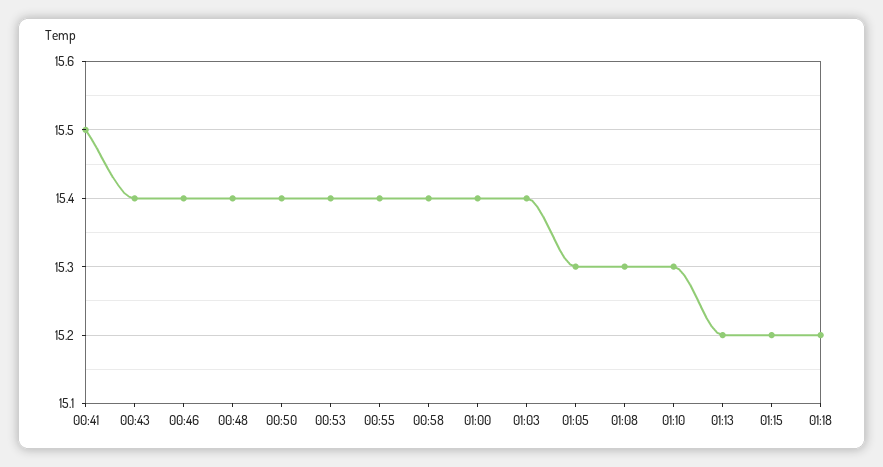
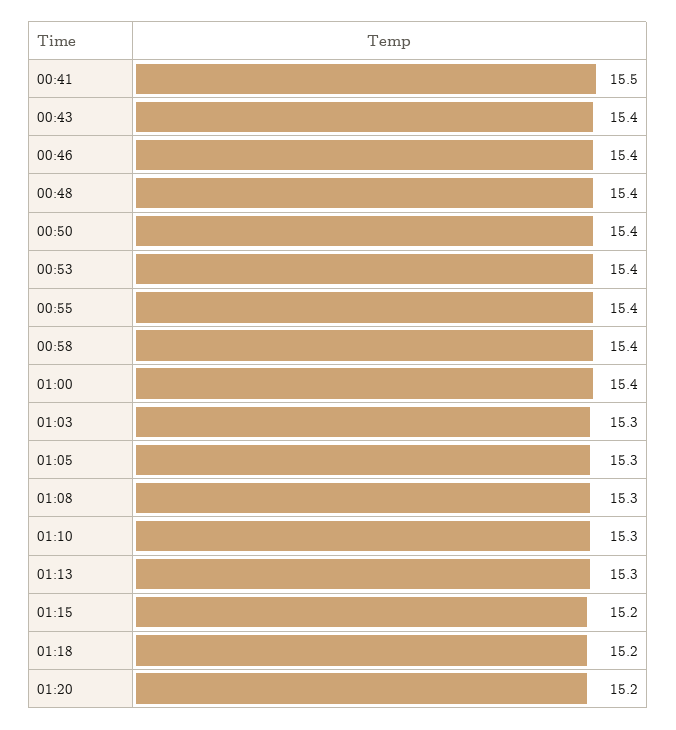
01:03: 15.4 -> 15.3
01:13: 15.2 -> 15.3
01:20: none -> 15.2

